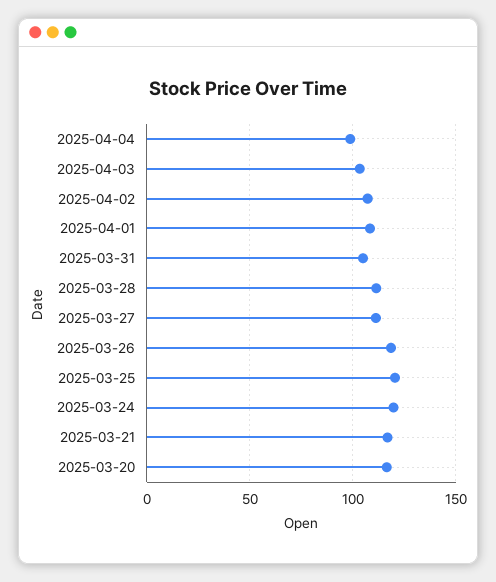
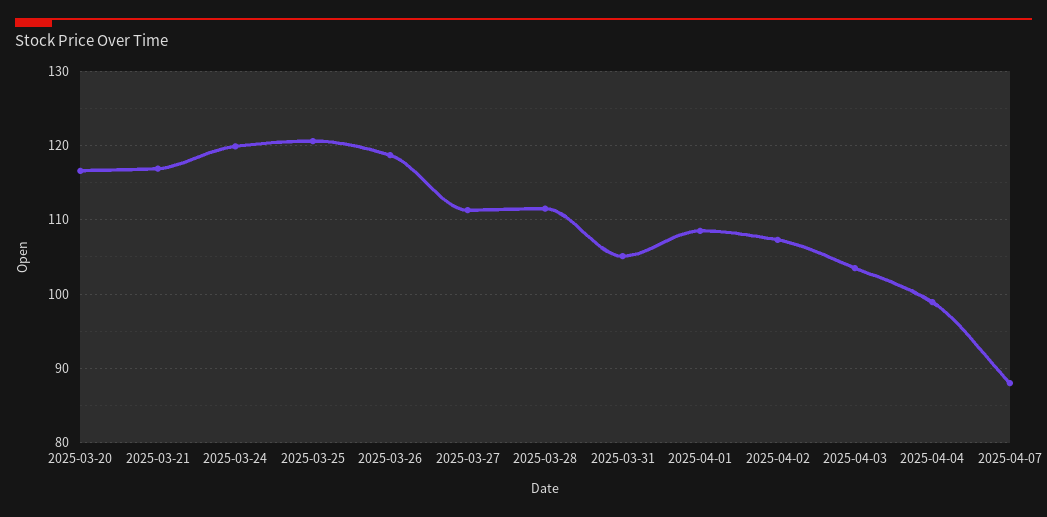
2025-04-07: none -> 88

